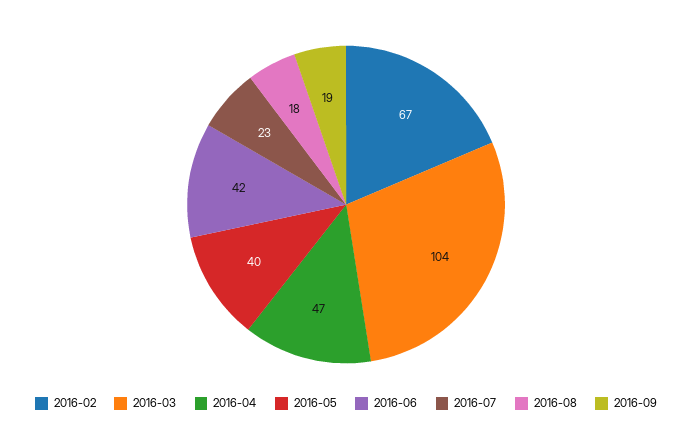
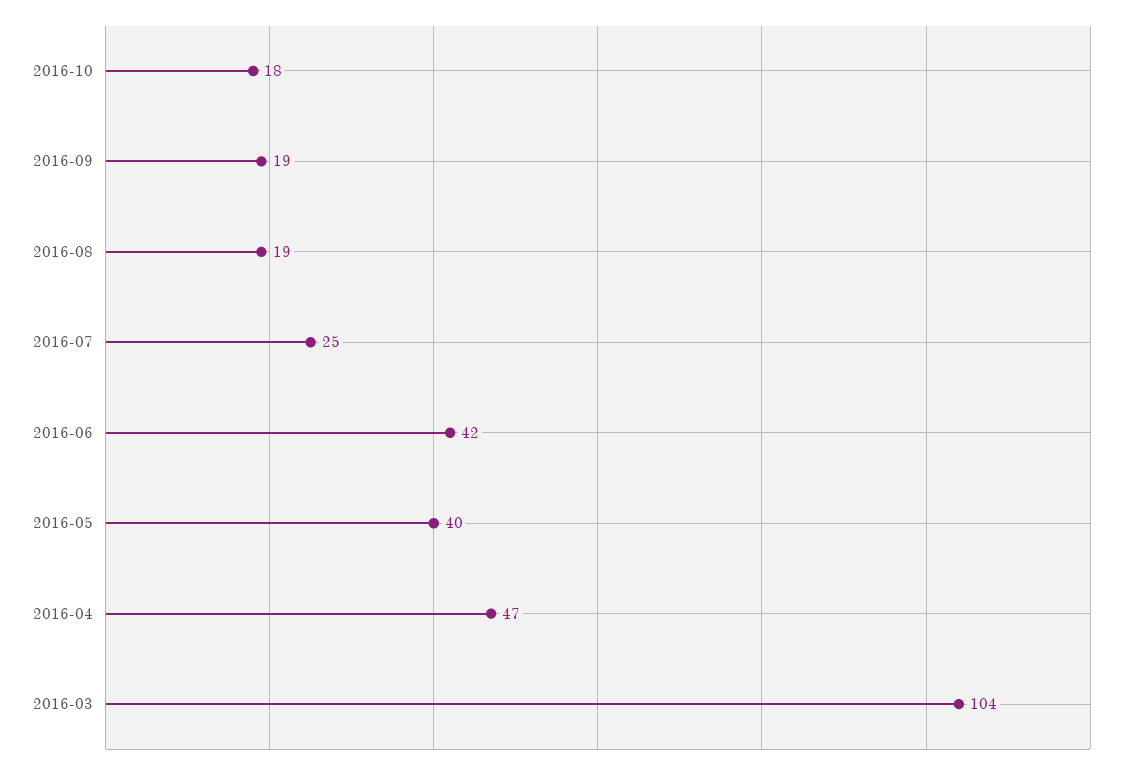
2016-02: 67 -> none
2016-07: 23 -> 25
2016-08: 18 -> 19
2016-10: none -> 18

